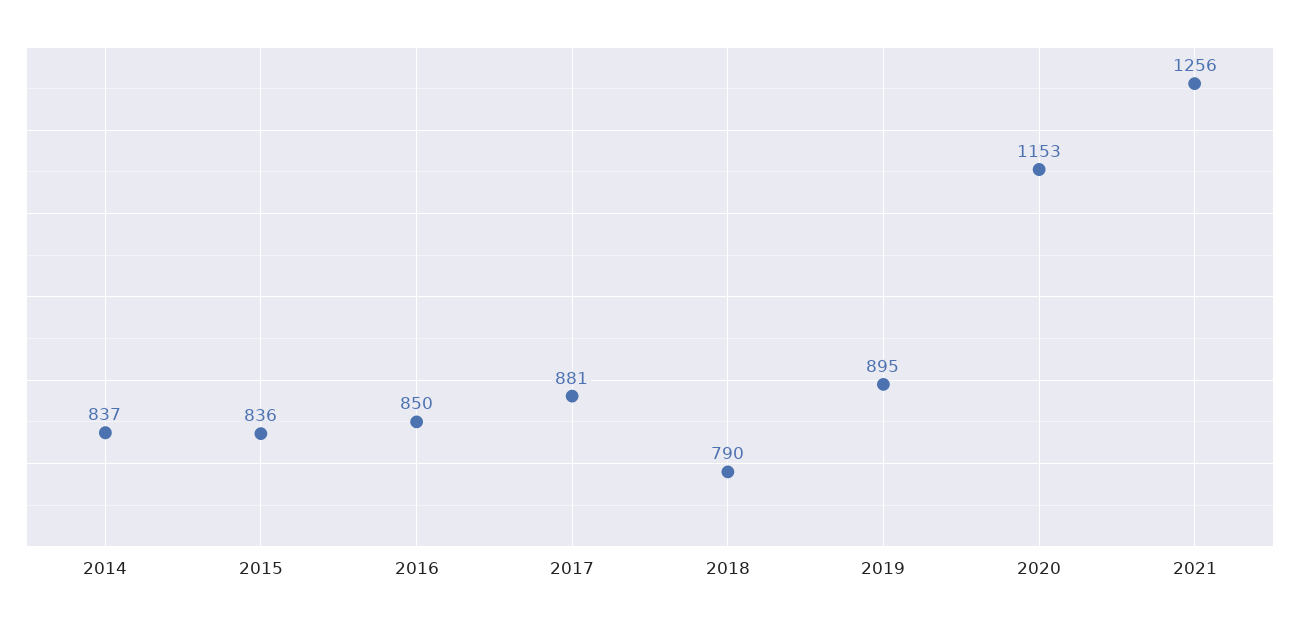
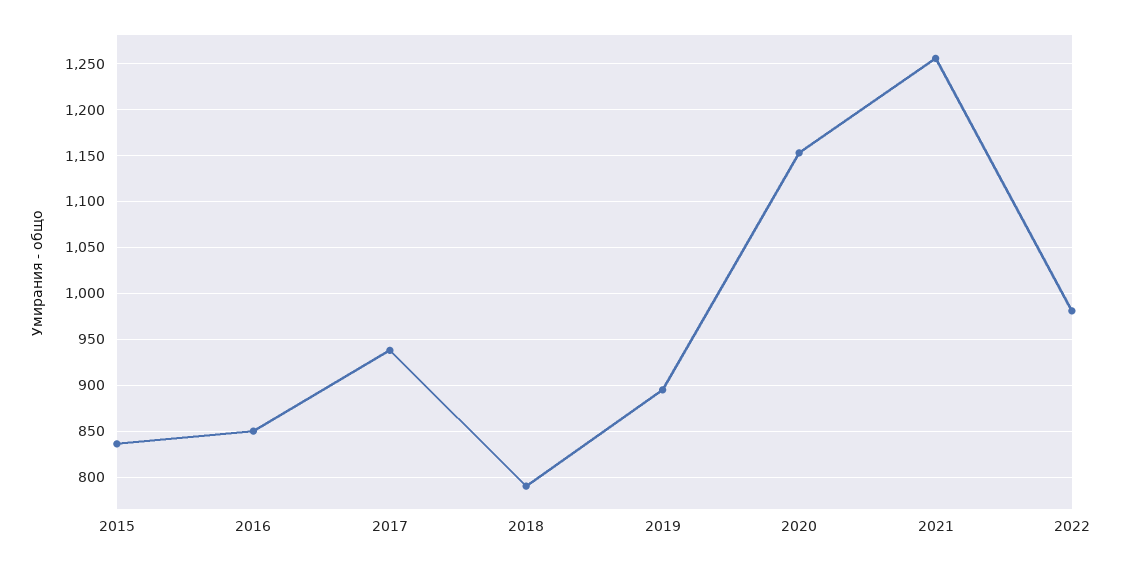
2014: 837 -> none
2017: 881 -> 940
2022: none -> 980

